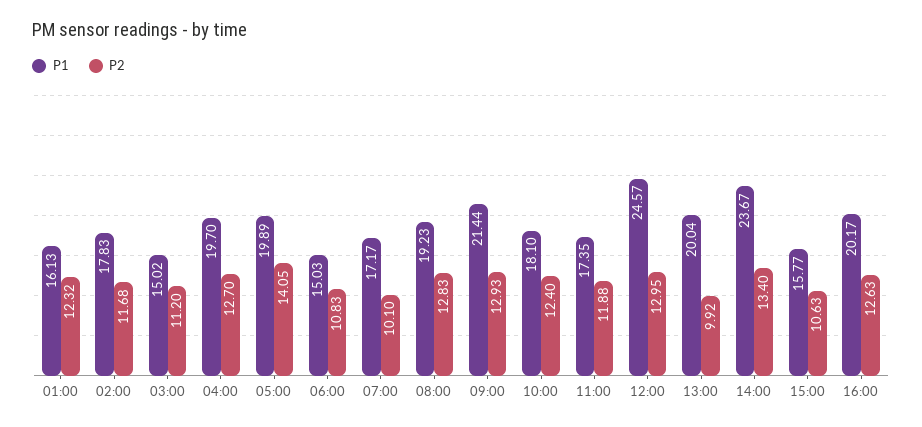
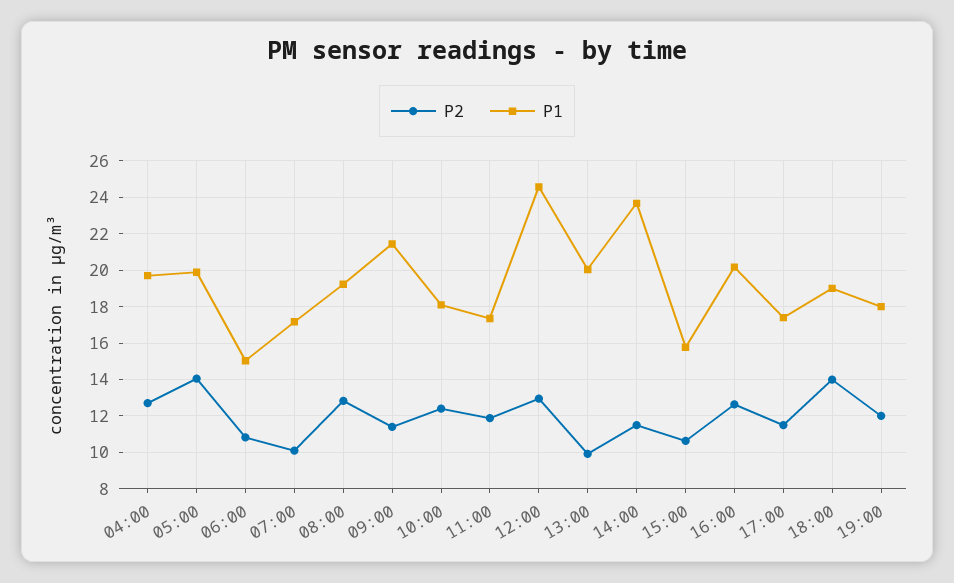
P1, 01:00: 16.13 -> none
P2, 01:00: 12.32 -> none
P1, 02:00: 17.83 -> none
P2, 02:00: 11.68 -> none
P1, 03:00: 15.02 -> none
P2, 03:00: 11.2 -> none
P2, 09:00: 12.93 -> 11.5
P2, 14:00: 13.4 -> 11.5
P2, 17:00: none -> 11.5
P1, 17:00: none -> 17.5
P2, 18:00: none -> 14
P1, 18:00: none -> 19
P2, 19:00: none -> 12
P1, 19:00: none -> 18

